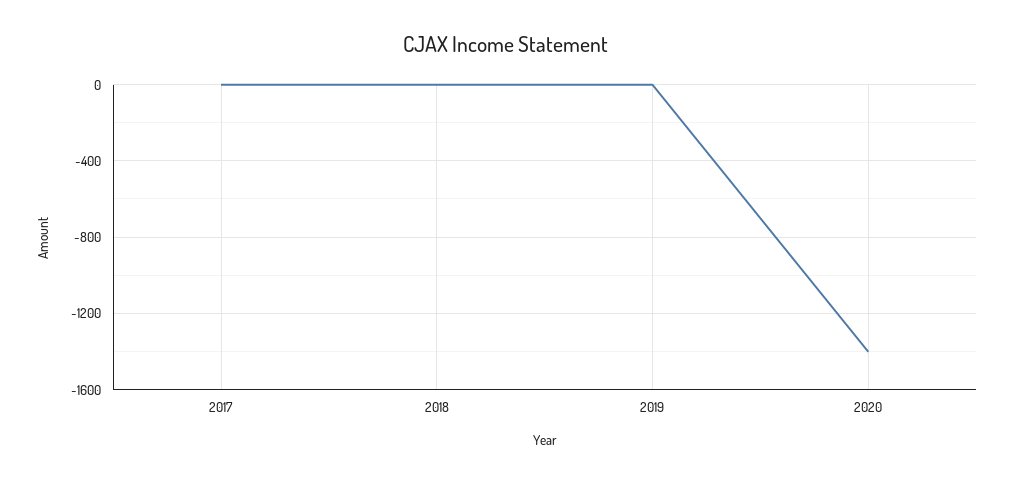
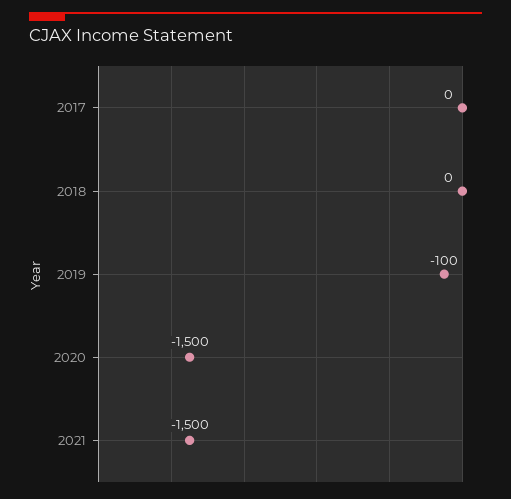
2019: 0 -> -100
2020: -1400 -> -1500
2021: none -> -1500

